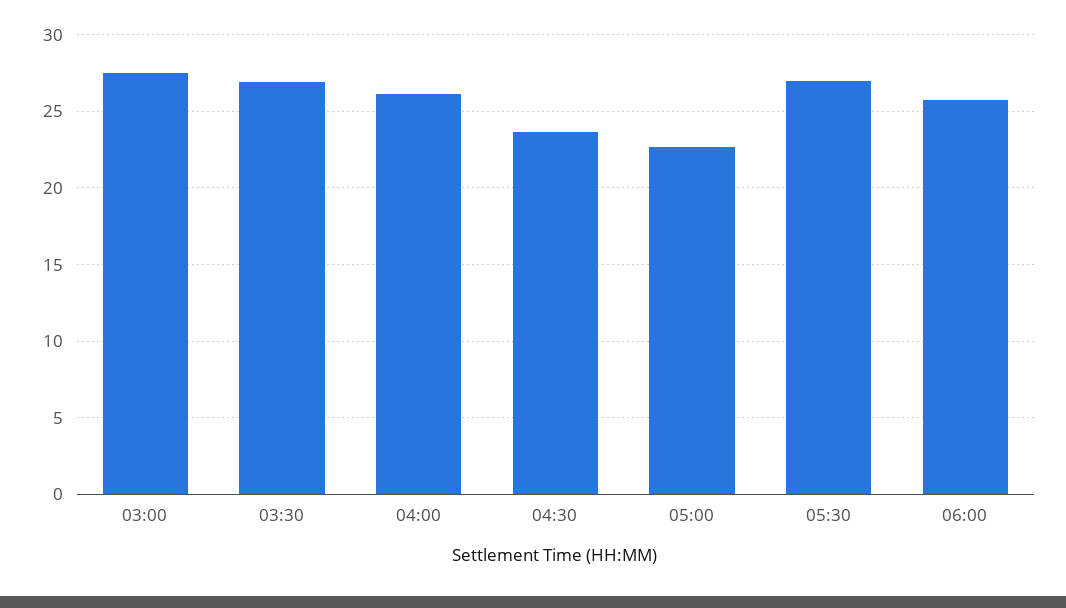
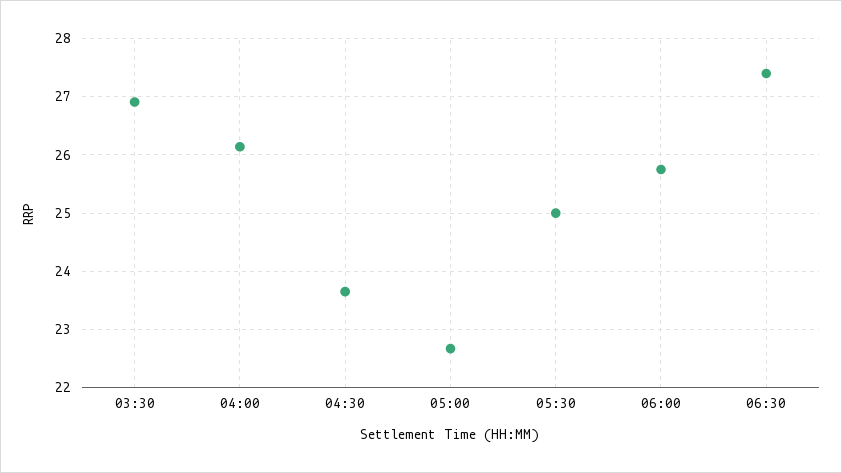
03:00: 27.5 -> none
05:30: 27 -> 25
06:30: none -> 27.4

